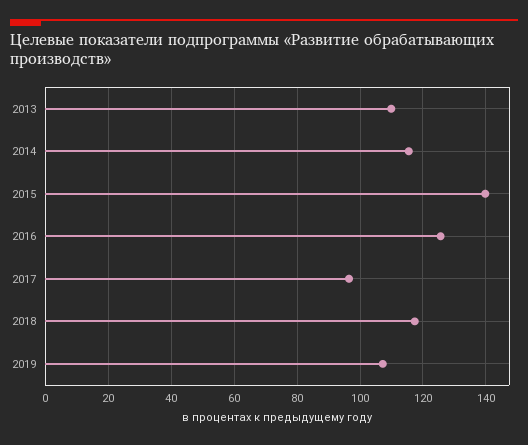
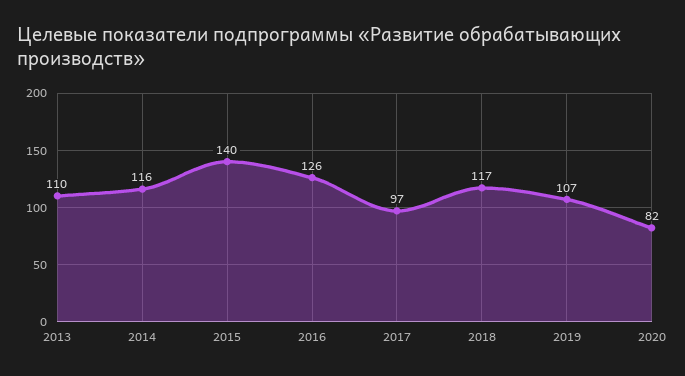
2020: none -> 82

